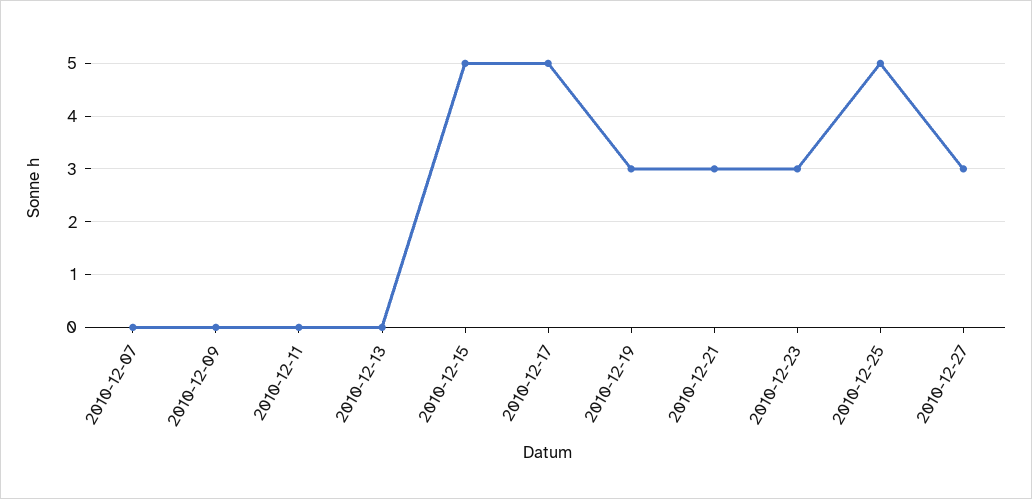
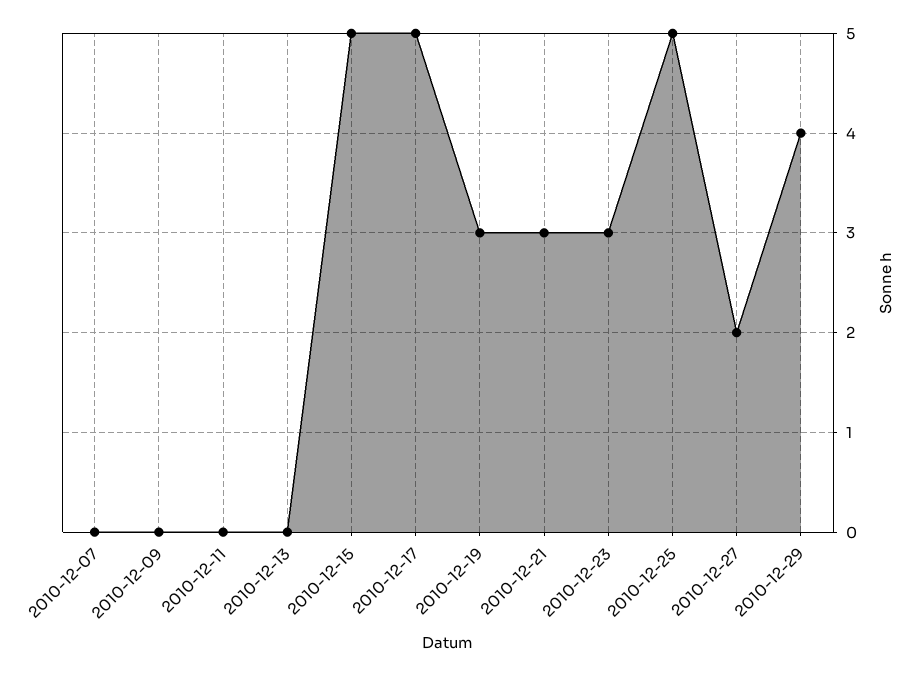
2010-12-27: 3 -> 2
2010-12-29: none -> 4

